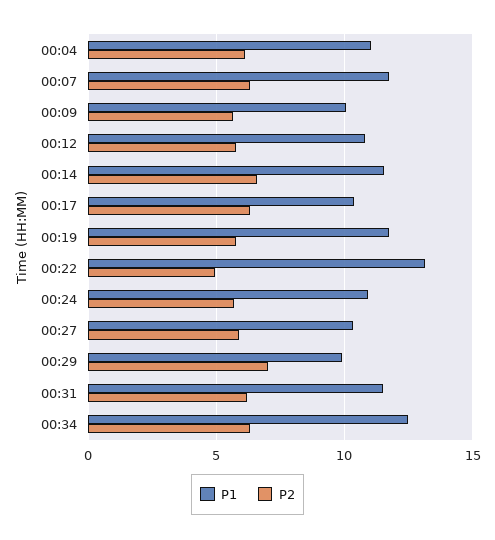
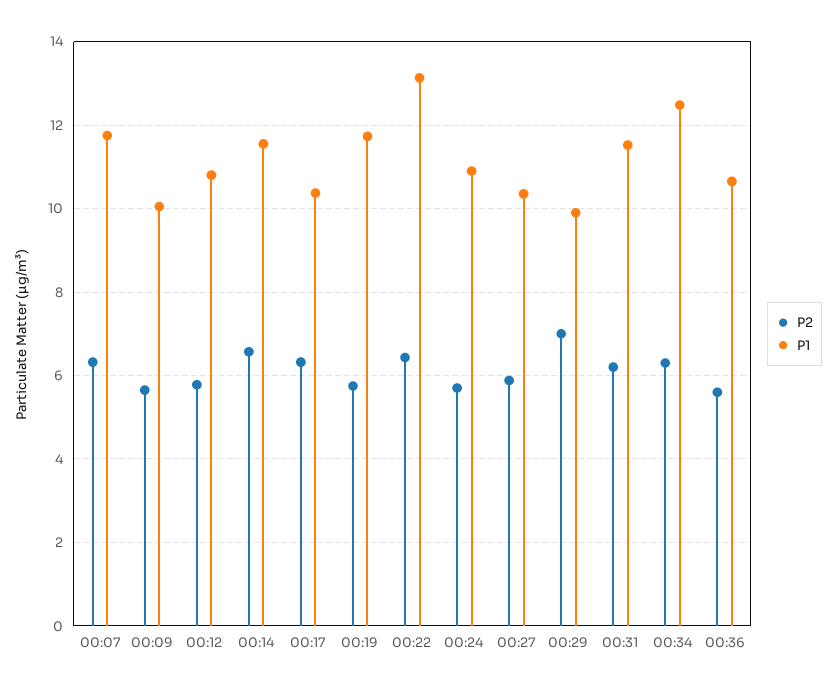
P1, 00:04: 11 -> none
P2, 00:04: 6 -> none
P2, 00:22: 5 -> 6.4
P2, 00:36: none -> 5.6
P1, 00:36: none -> 10.6

